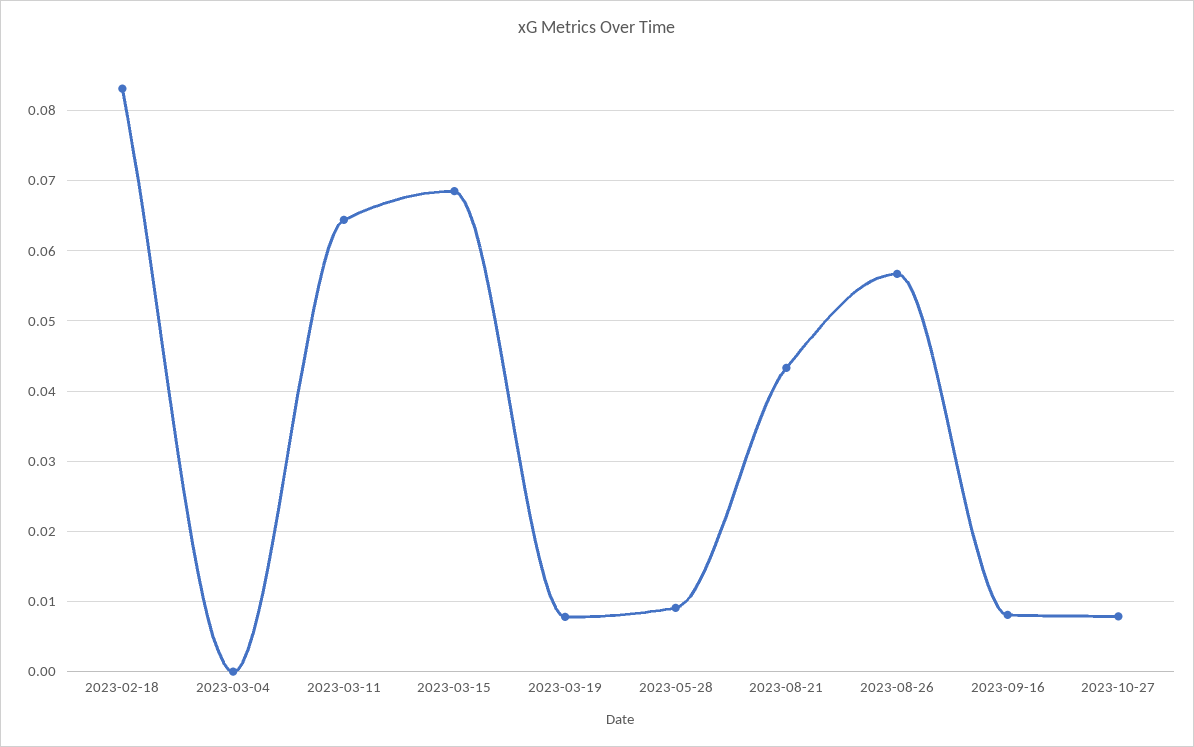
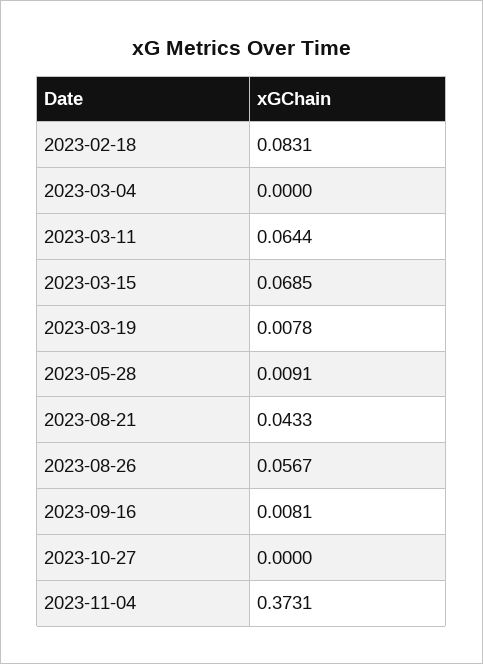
2023-10-27: 0.008 -> 0
2023-11-04: none -> 0.3731

